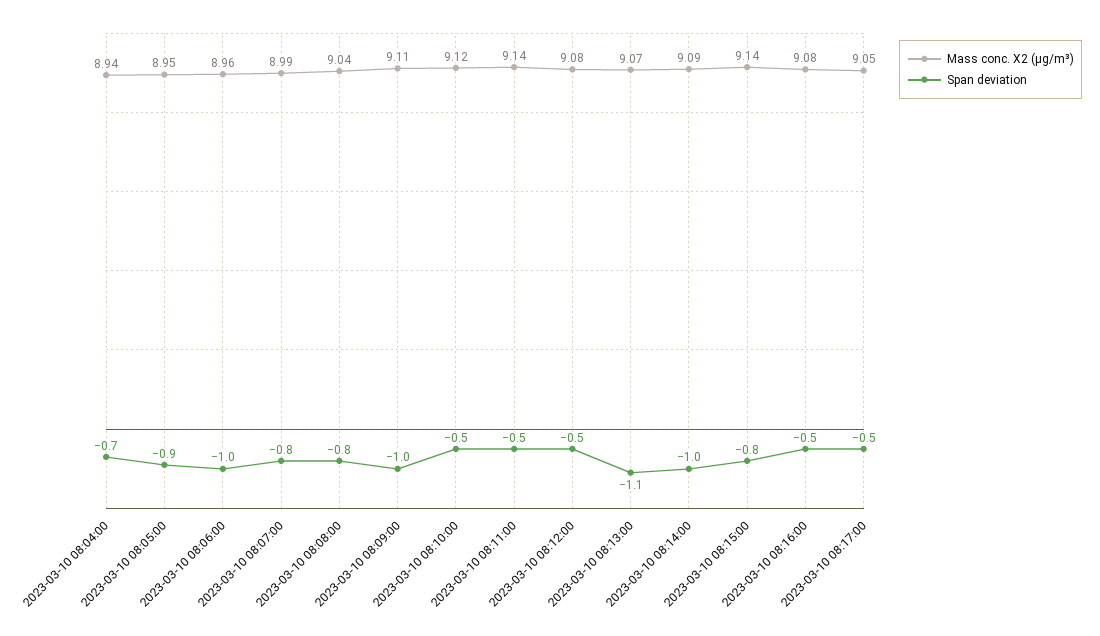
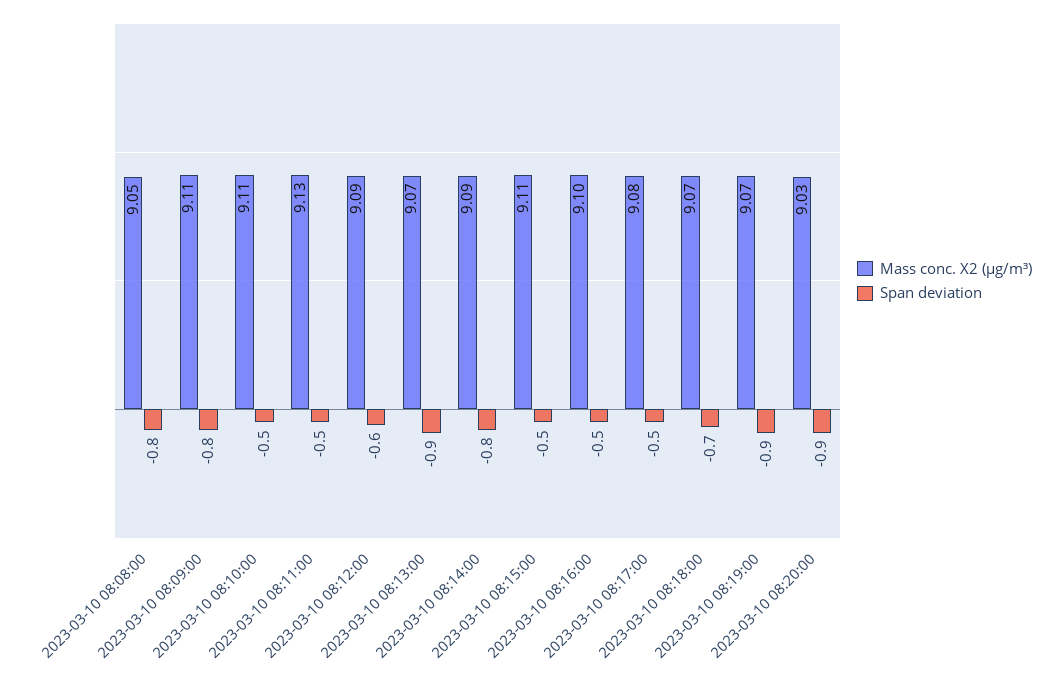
Mass conc. X2 (μg/m³), 2023-03-10 08:04:00: 8.94 -> none
Span deviation, 2023-03-10 08:04:00: -0.7 -> none
Mass conc. X2 (μg/m³), 2023-03-10 08:05:00: 8.95 -> none
Span deviation, 2023-03-10 08:05:00: -0.9 -> none
Mass conc. X2 (μg/m³), 2023-03-10 08:06:00: 8.96 -> none
Span deviation, 2023-03-10 08:06:00: -1 -> none
Mass conc. X2 (μg/m³), 2023-03-10 08:07:00: 8.99 -> none
Span deviation, 2023-03-10 08:07:00: -0.8 -> none
Mass conc. X2 (μg/m³), 2023-03-10 08:08:00: 9.04 -> 9.05
Span deviation, 2023-03-10 08:09:00: -1 -> -0.8
Mass conc. X2 (μg/m³), 2023-03-10 08:10:00: 9.12 -> 9.11
Mass conc. X2 (μg/m³), 2023-03-10 08:11:00: 9.14 -> 9.13
Mass conc. X2 (μg/m³), 2023-03-10 08:12:00: 9.08 -> 9.09
Span deviation, 2023-03-10 08:12:00: -0.5 -> -0.6
Span deviation, 2023-03-10 08:13:00: -1.1 -> -0.9
Span deviation, 2023-03-10 08:14:00: -1 -> -0.8
Mass conc. X2 (μg/m³), 2023-03-10 08:15:00: 9.14 -> 9.11
Span deviation, 2023-03-10 08:15:00: -0.8 -> -0.5
Mass conc. X2 (μg/m³), 2023-03-10 08:16:00: 9.08 -> 9.1
Mass conc. X2 (μg/m³), 2023-03-10 08:17:00: 9.05 -> 9.08
Mass conc. X2 (μg/m³), 2023-03-10 08:18:00: none -> 9.07
Span deviation, 2023-03-10 08:18:00: none -> -0.7
Mass conc. X2 (μg/m³), 2023-03-10 08:19:00: none -> 9.07
Span deviation, 2023-03-10 08:19:00: none -> -0.9
Mass conc. X2 (μg/m³), 2023-03-10 08:20:00: none -> 9.03
Span deviation, 2023-03-10 08:20:00: none -> -0.9

